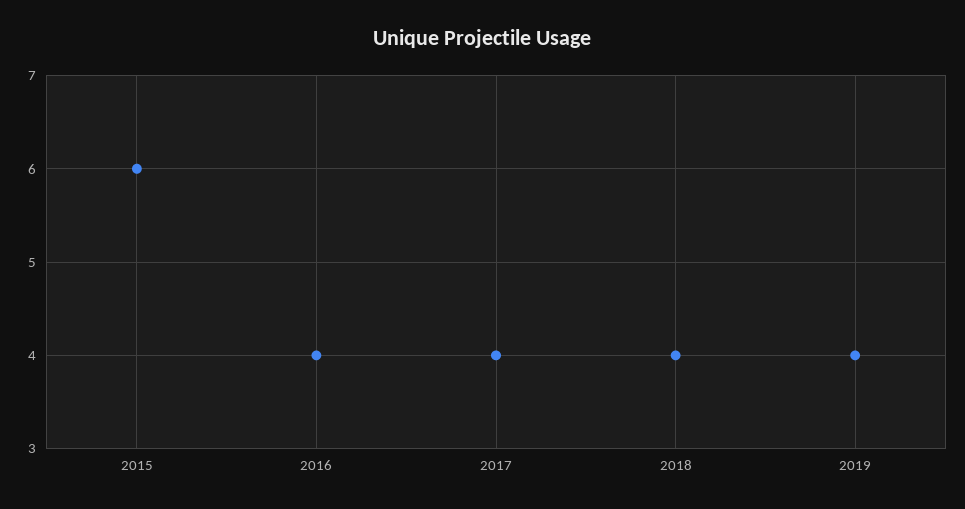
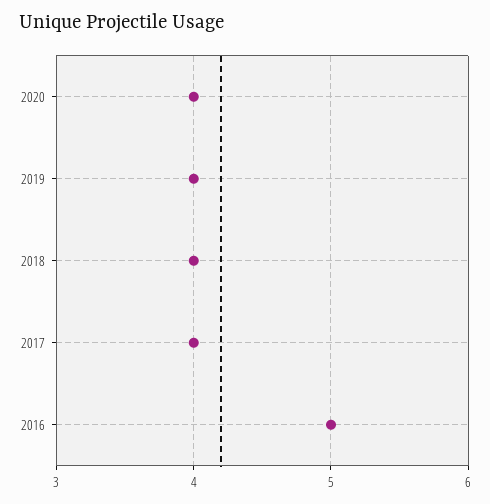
2015: 6 -> none
2016: 4 -> 5
2020: none -> 4

